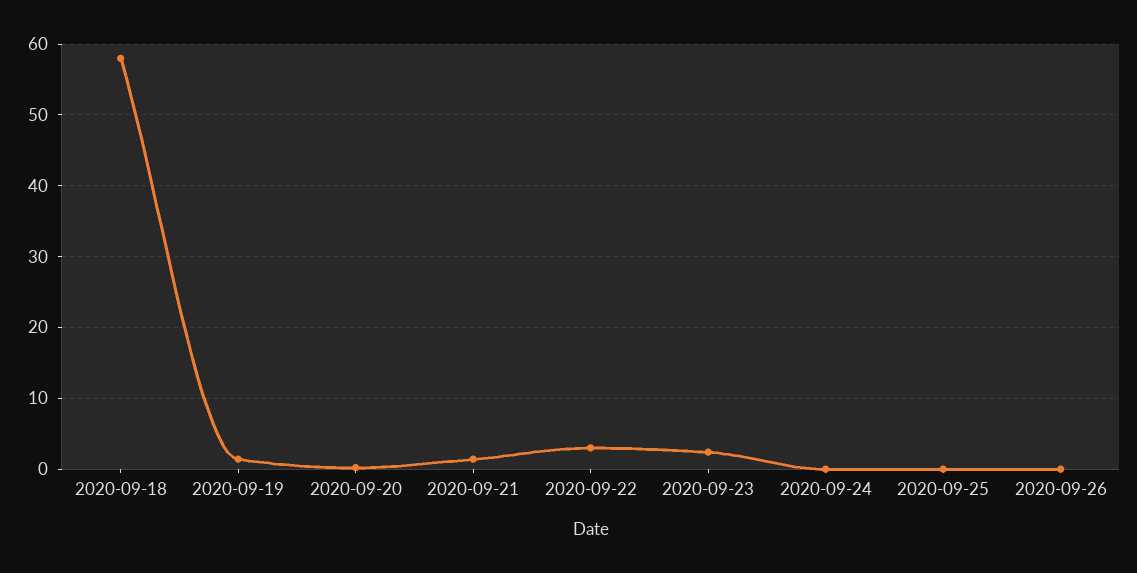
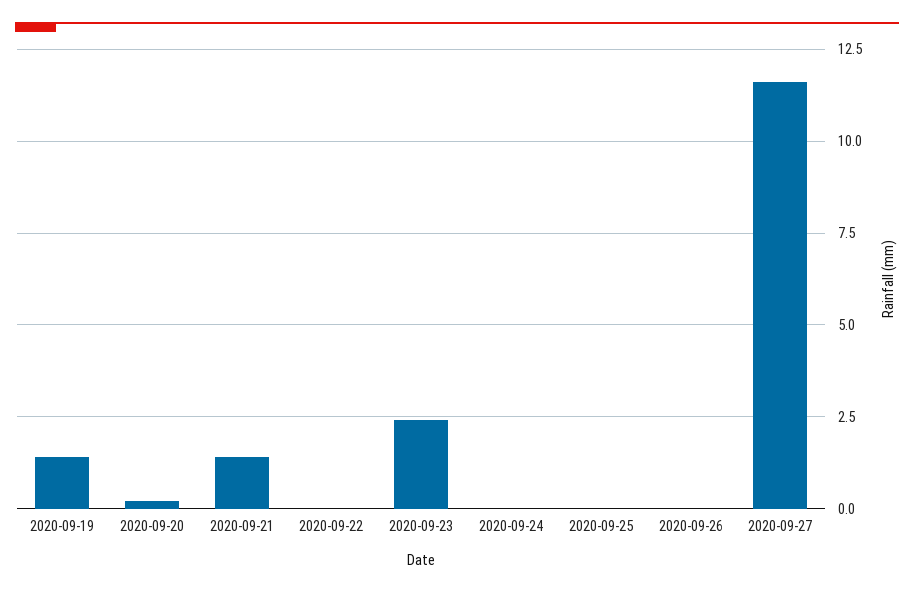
2020-09-18: 58 -> none
2020-09-22: 3 -> 0
2020-09-27: none -> 11.5

